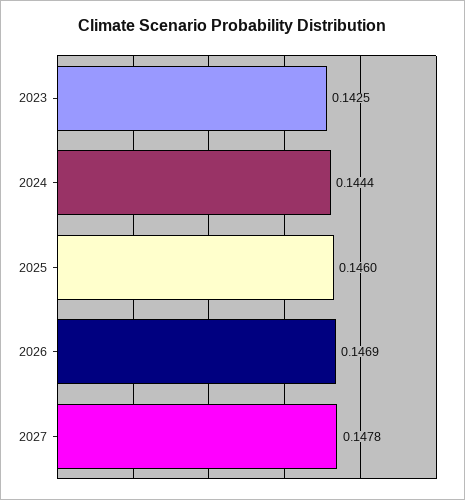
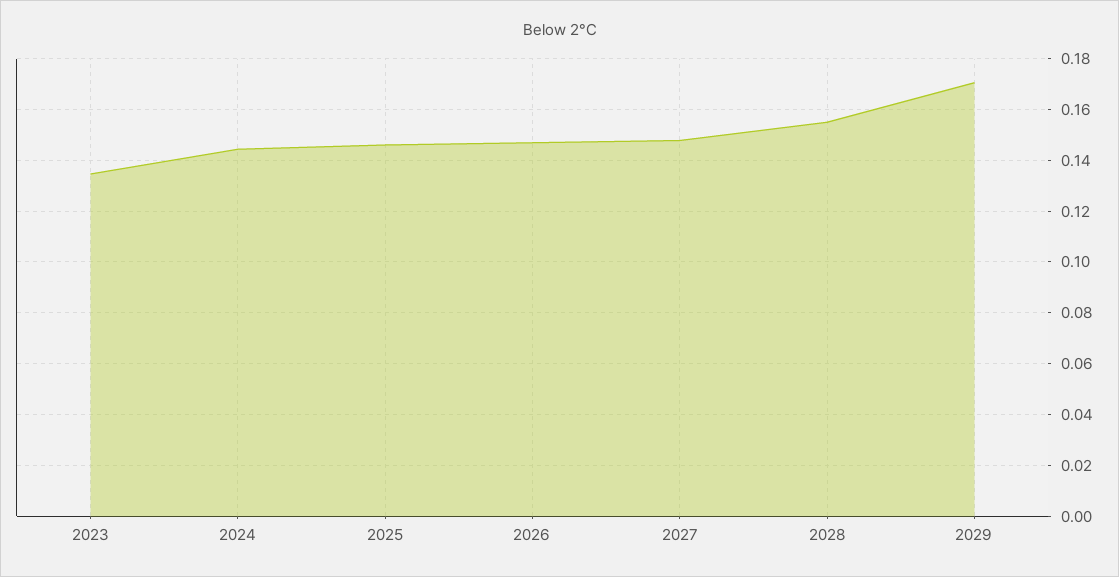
2023: 0.1425 -> 0.135
2028: none -> 0.155
2029: none -> 0.17

